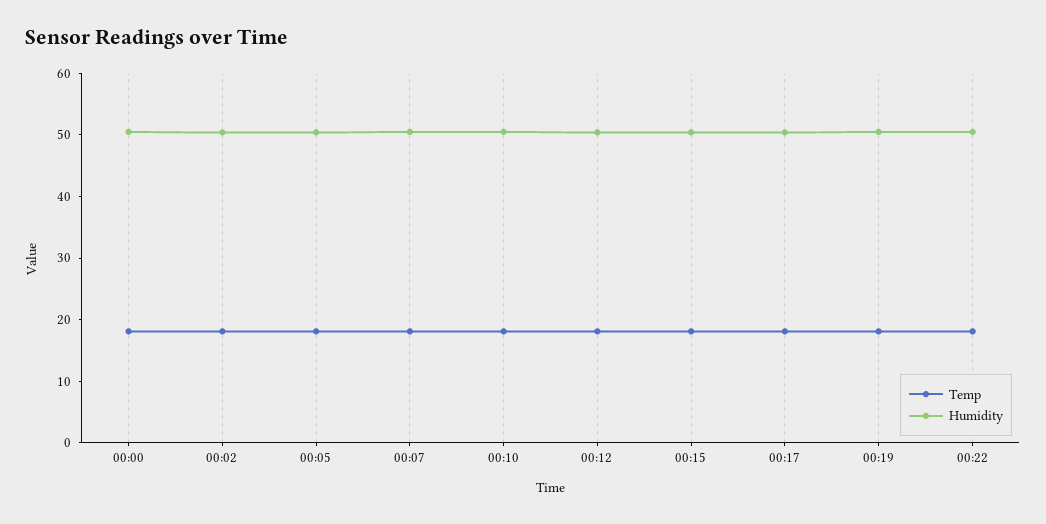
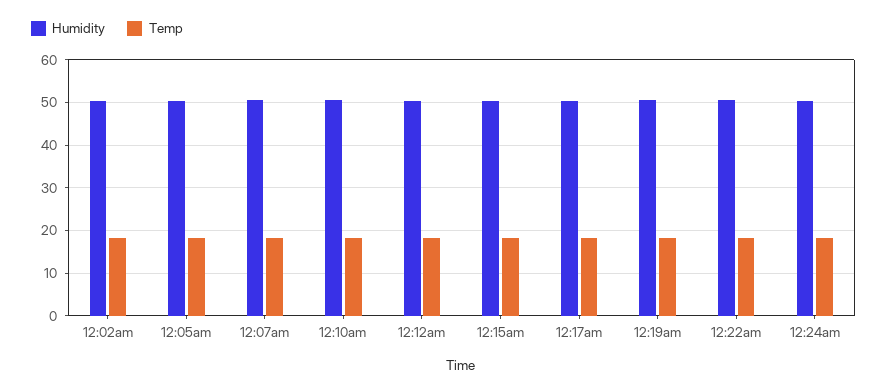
Temp, 00:00: 18 -> none
Humidity, 00:00: 50 -> none
Humidity, 12:24am: none -> 50
Temp, 12:24am: none -> 18

